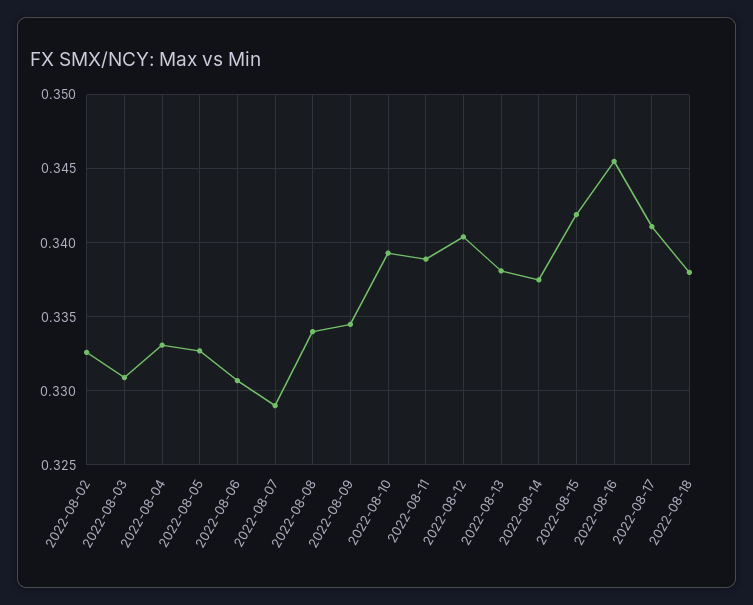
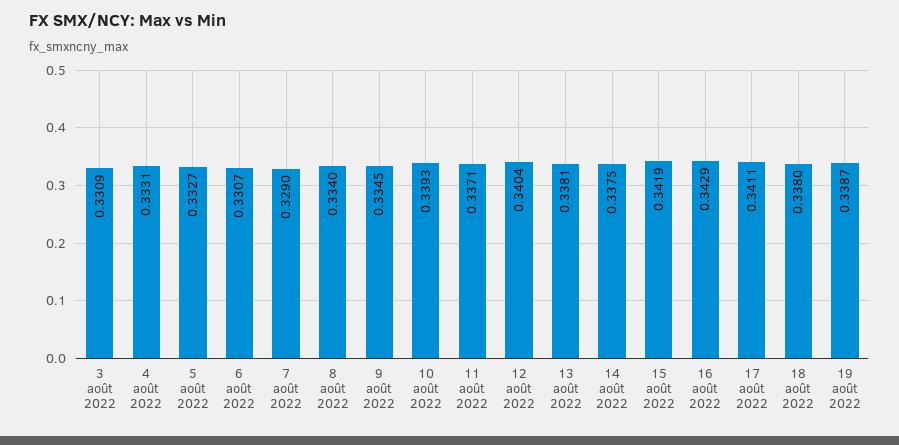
2022-08-02: 0.3325 -> none
2022-08-11: 0.339 -> 0.3371
2022-08-16: 0.3455 -> 0.3429
19 août 2022: none -> 0.3387

